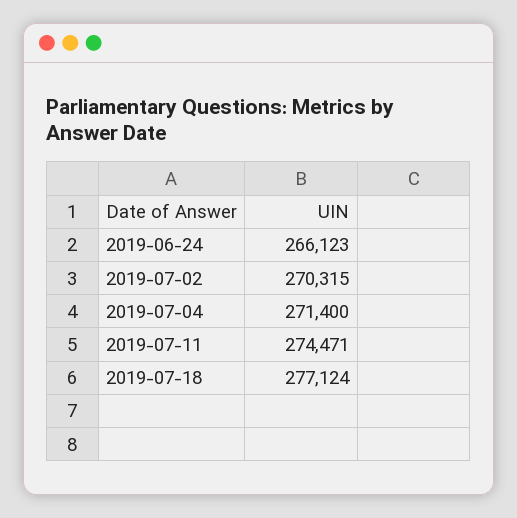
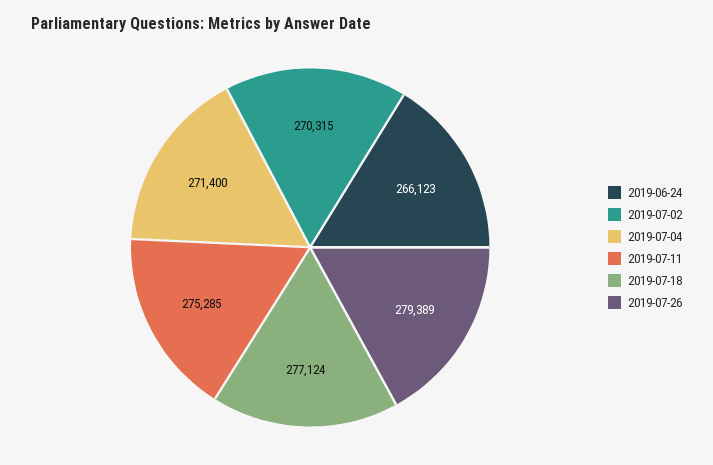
2019-07-11: 274471 -> 275285
2019-07-26: none -> 279389

